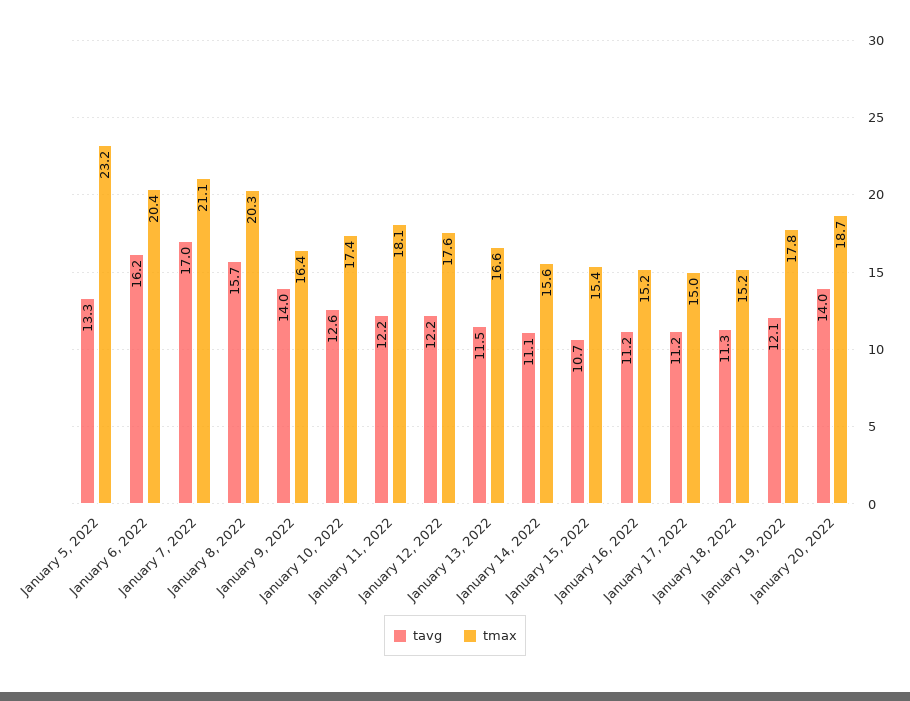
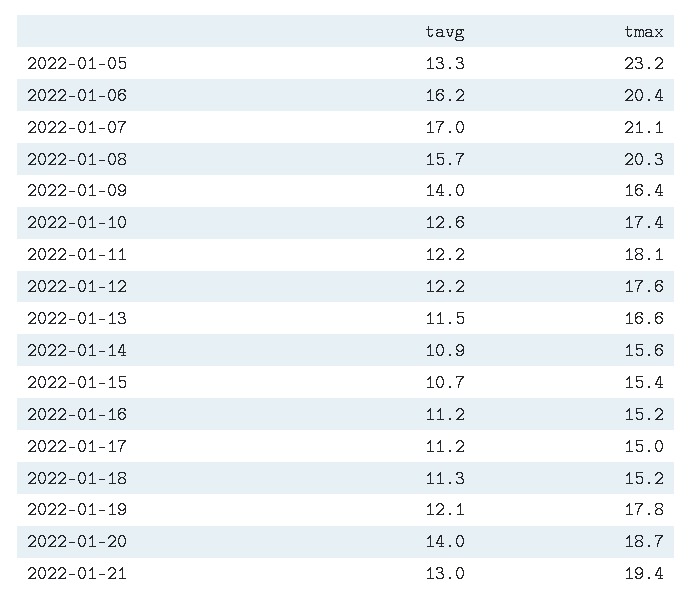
tavg, January 14, 2022: 11.1 -> 10.9
tavg, 2022-01-21: none -> 13
tmax, 2022-01-21: none -> 19.4

